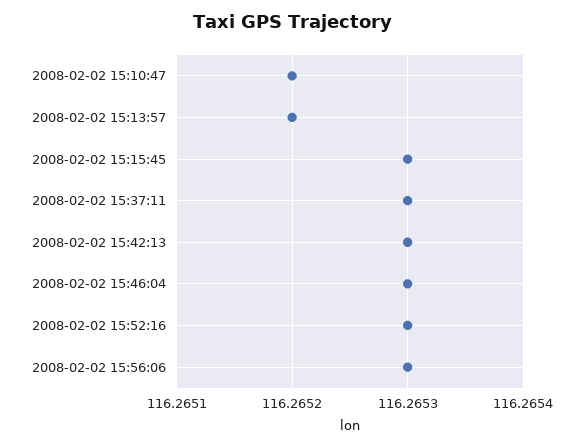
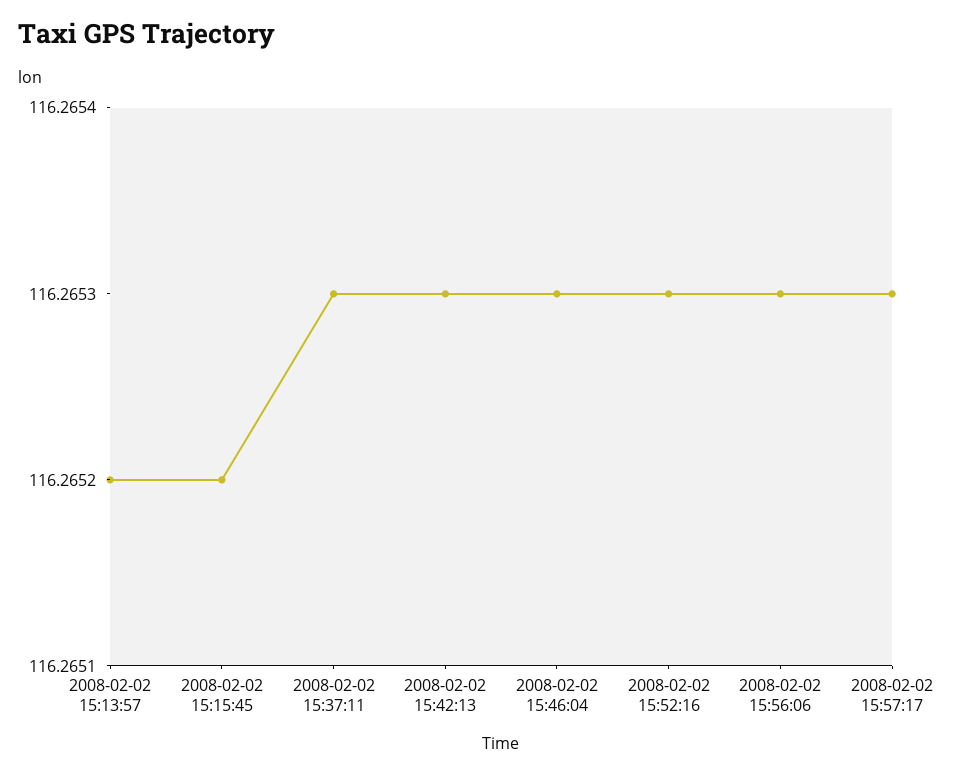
2008-02-02 15:10:47: 116.2652 -> none
2008-02-02 15:15:45: 116.2653 -> 116.2652
2008-02-02 15:57:17: none -> 116.2653

